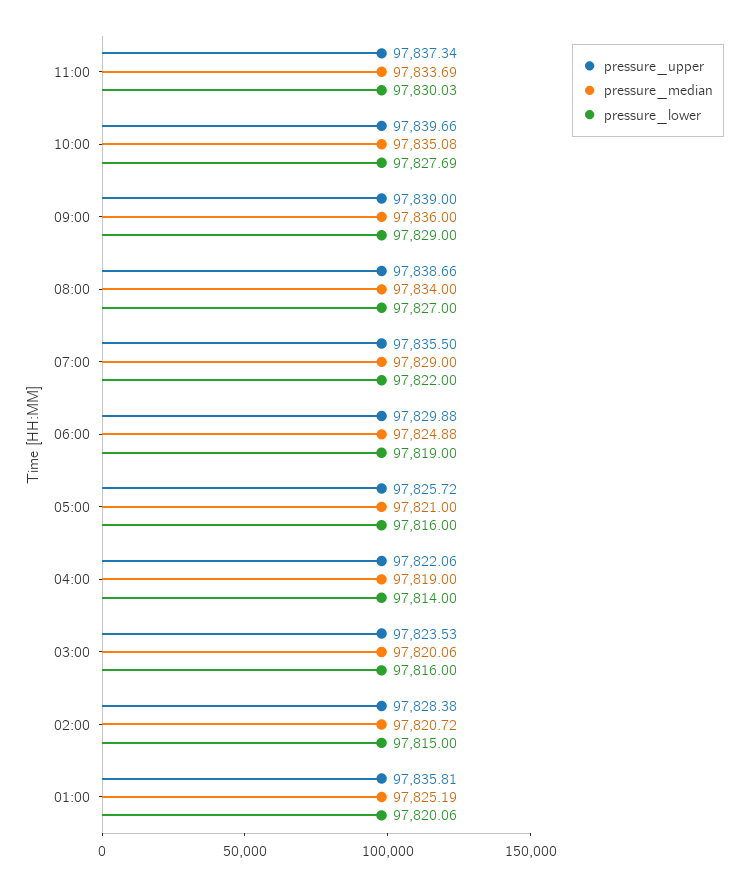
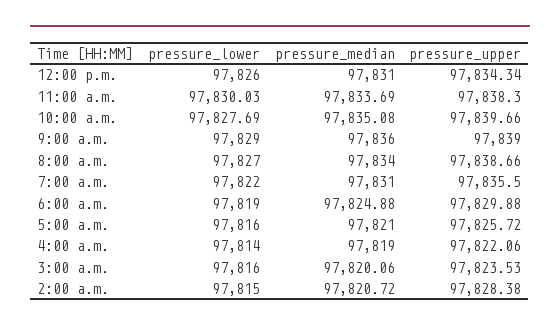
pressure_upper, 11:00: 97837.34 -> 97838.3
pressure_median, 07:00: 97829 -> 97831
pressure_upper, 01:00: 97835.81 -> none
pressure_median, 01:00: 97825.19 -> none
pressure_lower, 01:00: 97820.06 -> none
pressure_lower, 12:00 p.m.: none -> 97826
pressure_median, 12:00 p.m.: none -> 97831
pressure_upper, 12:00 p.m.: none -> 97834.34

